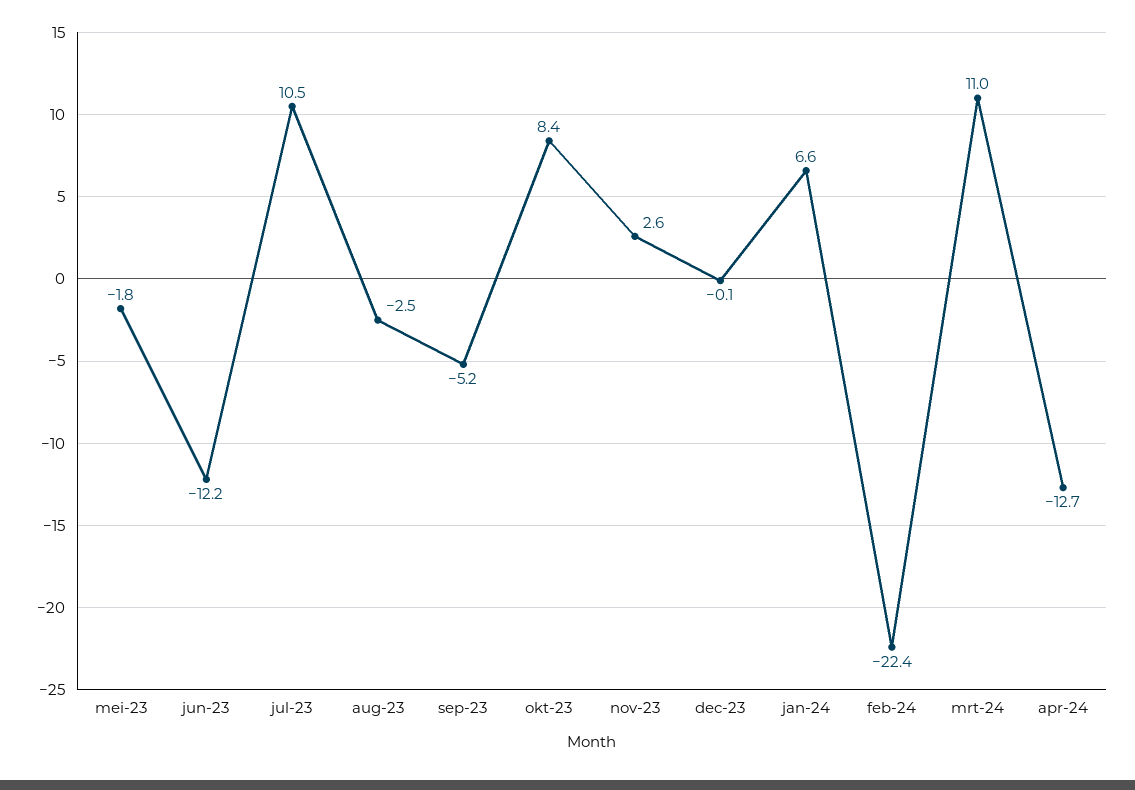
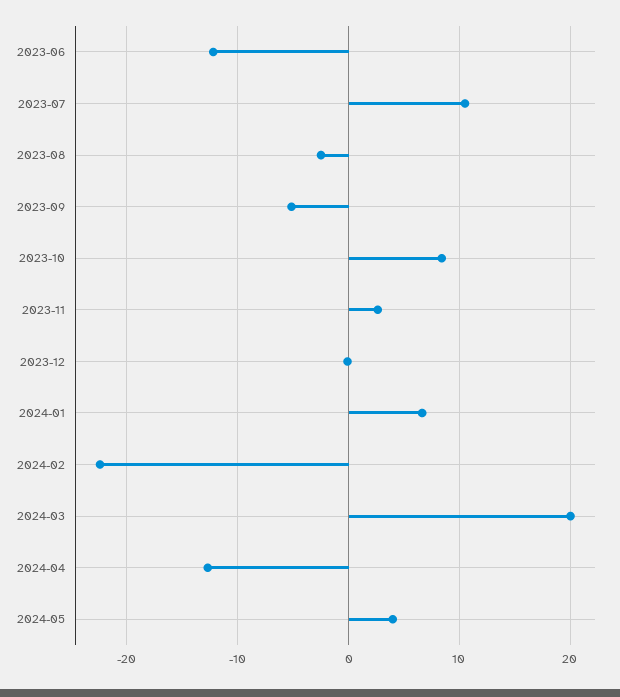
mei-23: -1.8 -> none
mrt-24: 11 -> 20
2024-05: none -> 4

